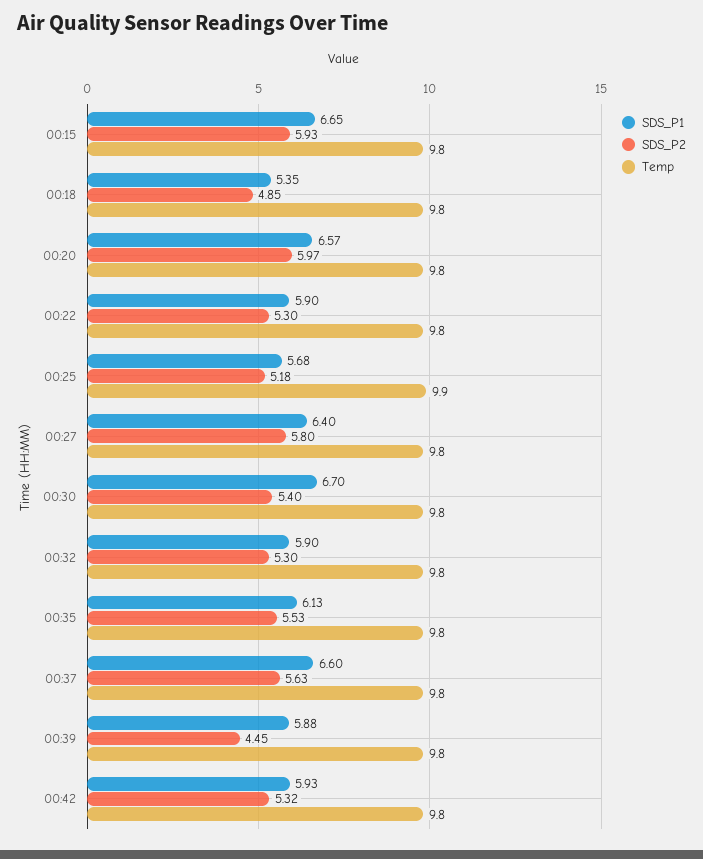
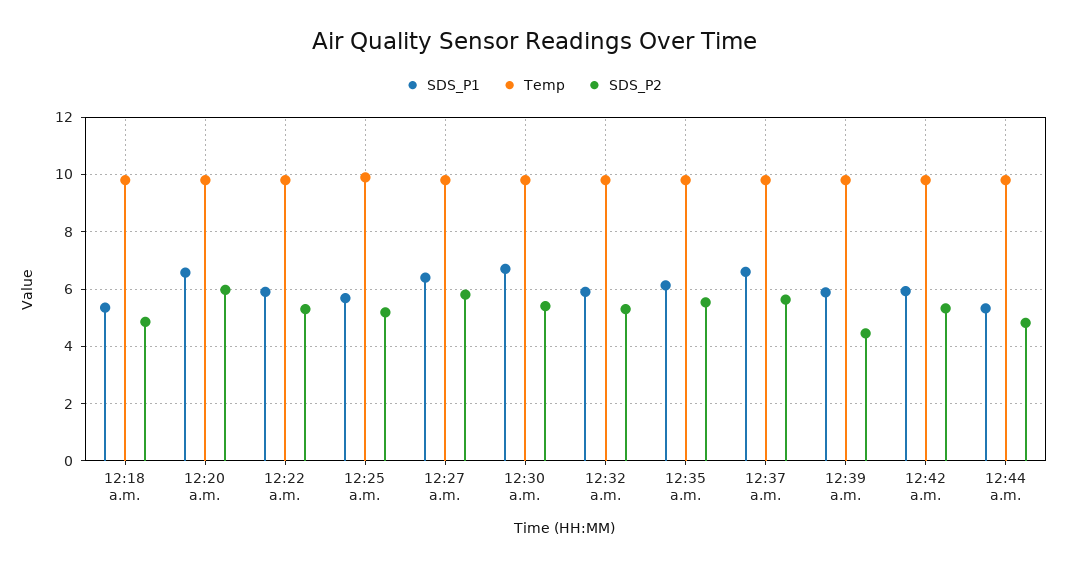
SDS_P1, 00:15: 6.65 -> none
SDS_P2, 00:15: 5.93 -> none
Temp, 00:15: 9.8 -> none
SDS_P1, 12:44 a.m.: none -> 5.25
Temp, 12:44 a.m.: none -> 9.75
SDS_P2, 12:44 a.m.: none -> 4.75

